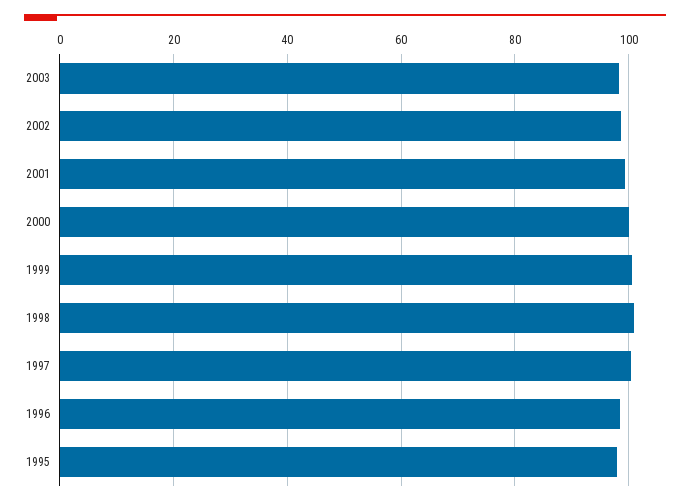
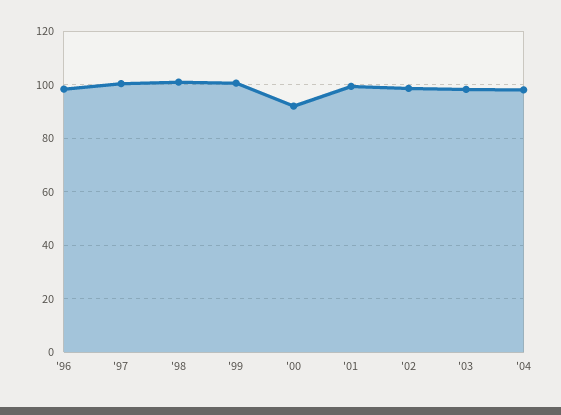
2000: 100 -> 92.5
1995: 98 -> none
'04: none -> 97.5

